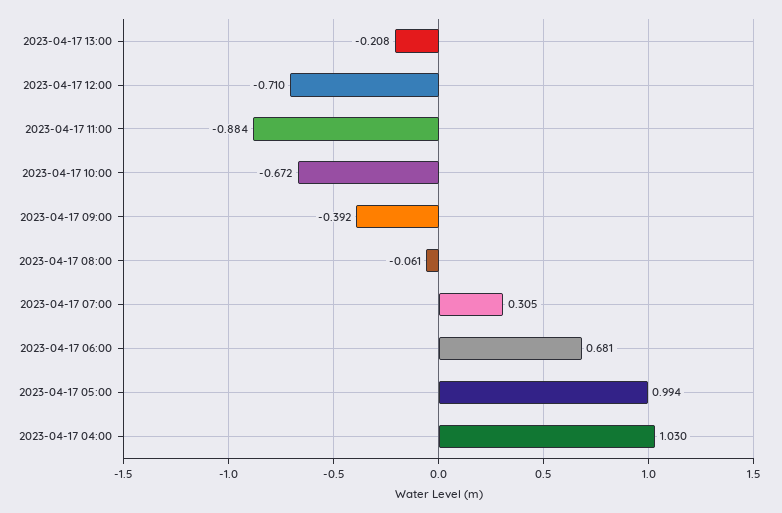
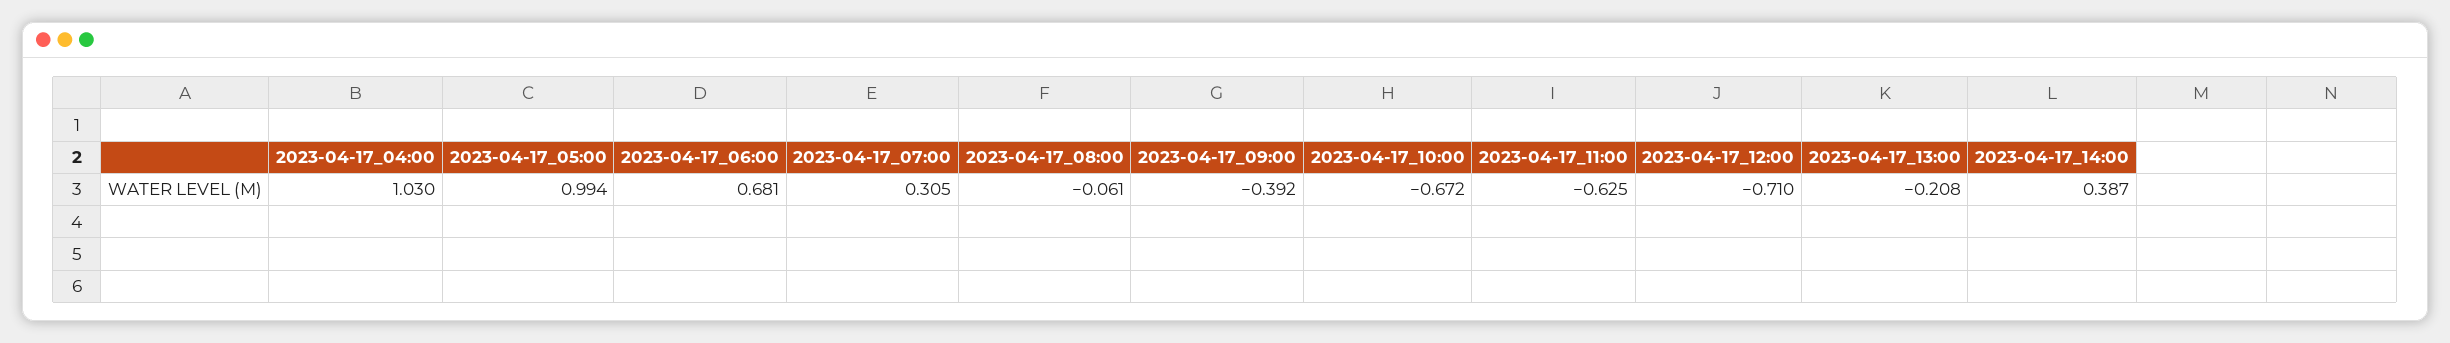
2023-04-17 11:00: -0.884 -> -0.625
2023-04-17_14:00: none -> 0.387

